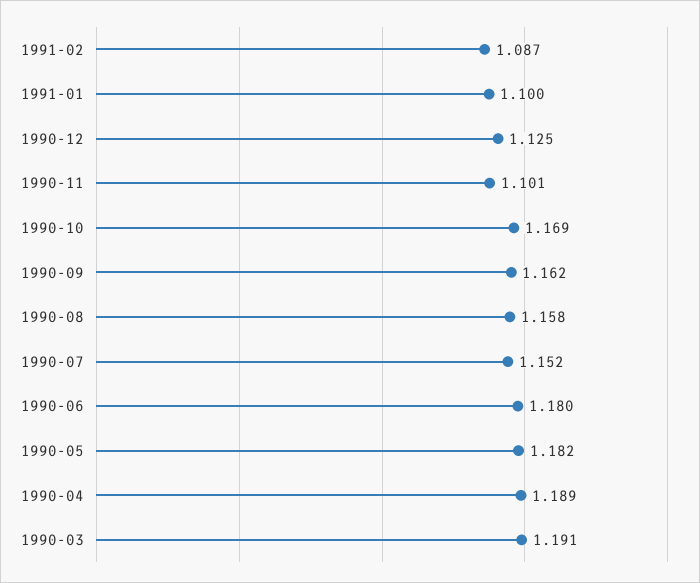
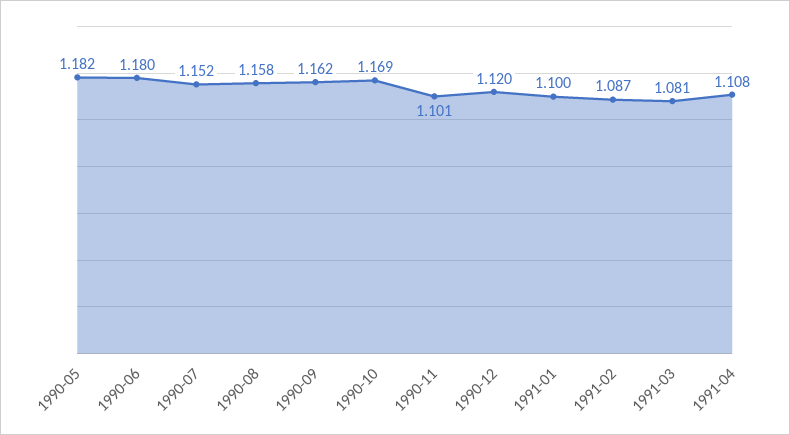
1990-12: 1.125 -> 1.12
1990-04: 1.189 -> none
1990-03: 1.191 -> none
1991-03: none -> 1.081
1991-04: none -> 1.108

